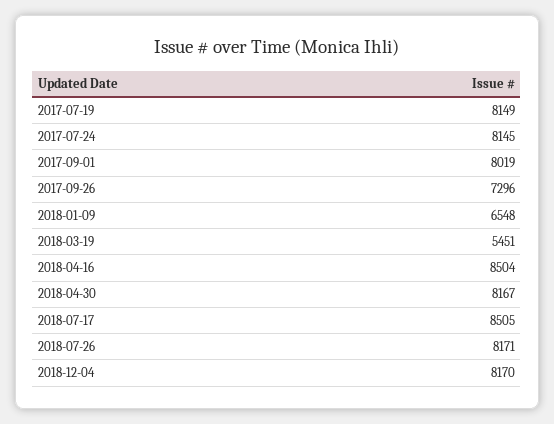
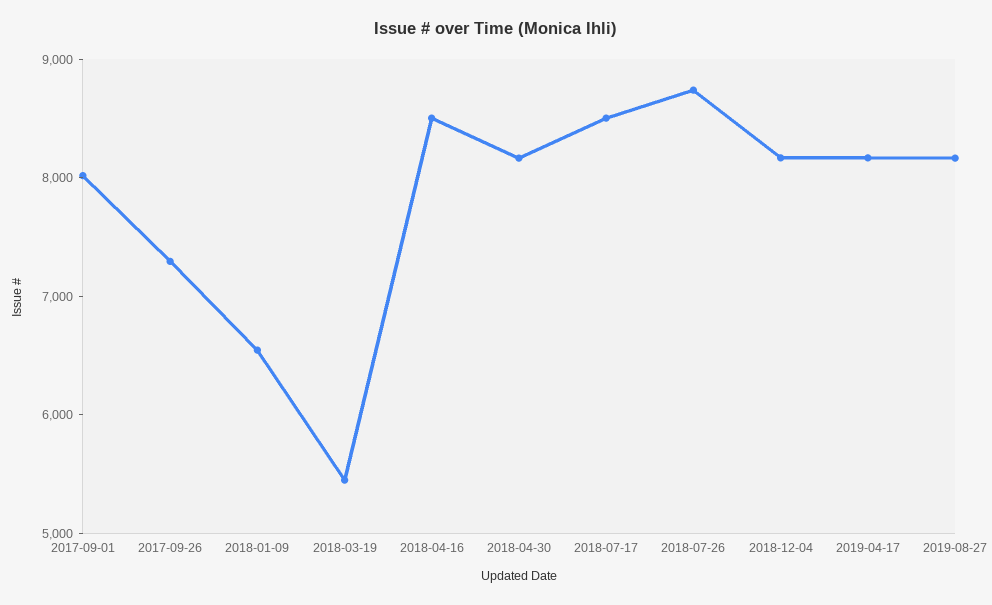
2017-07-19: 8149 -> none
2017-07-24: 8145 -> none
2018-07-26: 8171 -> 8800
2019-04-17: none -> 8200
2019-08-27: none -> 8200

